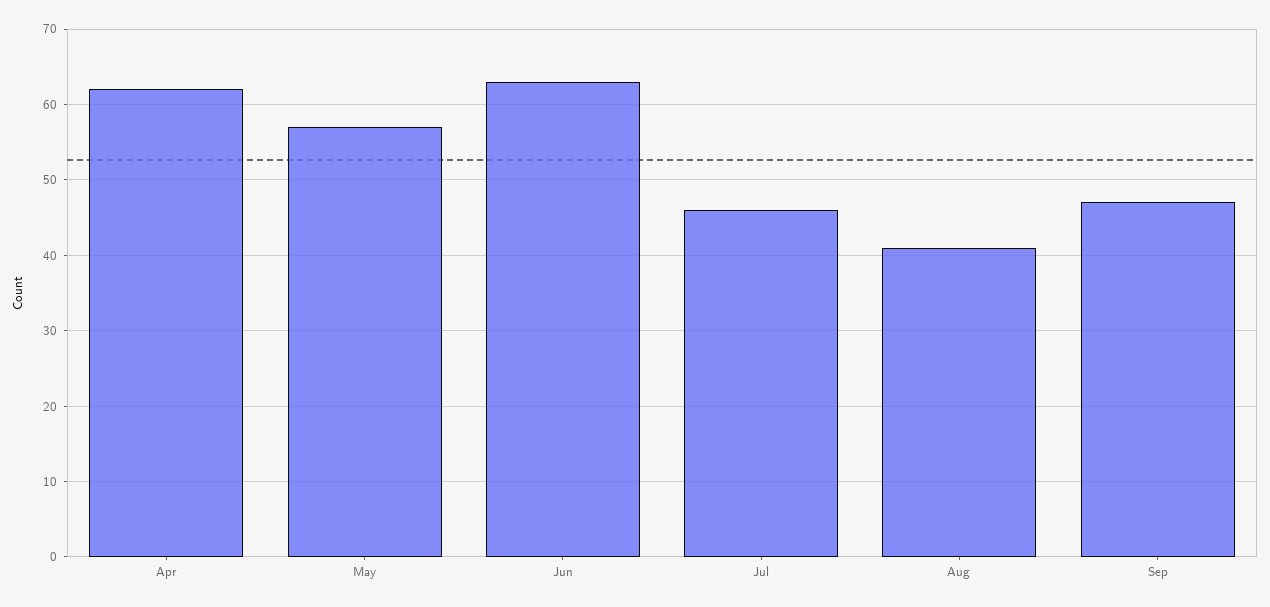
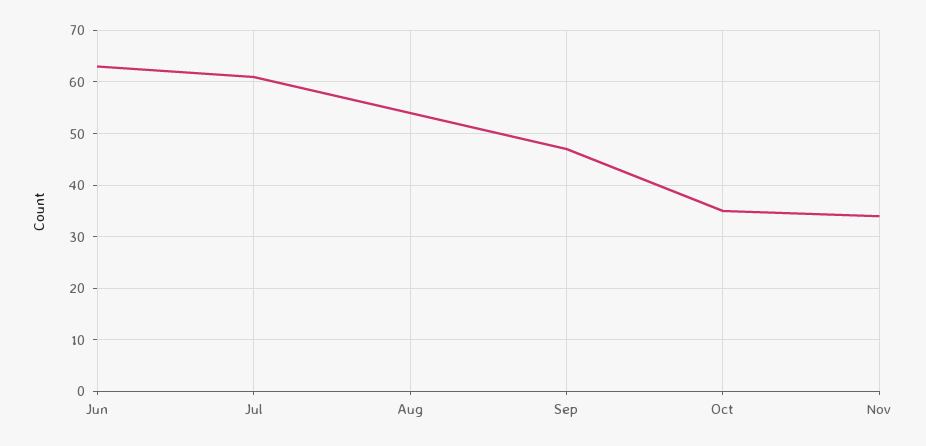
Apr: 62 -> none
May: 57 -> none
Jul: 46 -> 60
Aug: 41 -> 55
Oct: none -> 35
Nov: none -> 35

